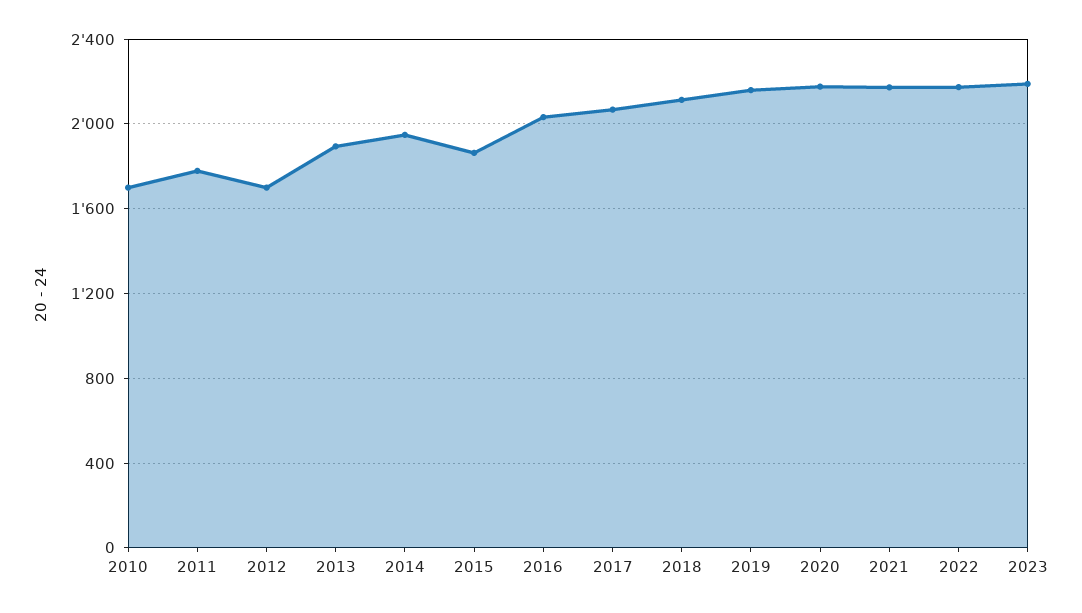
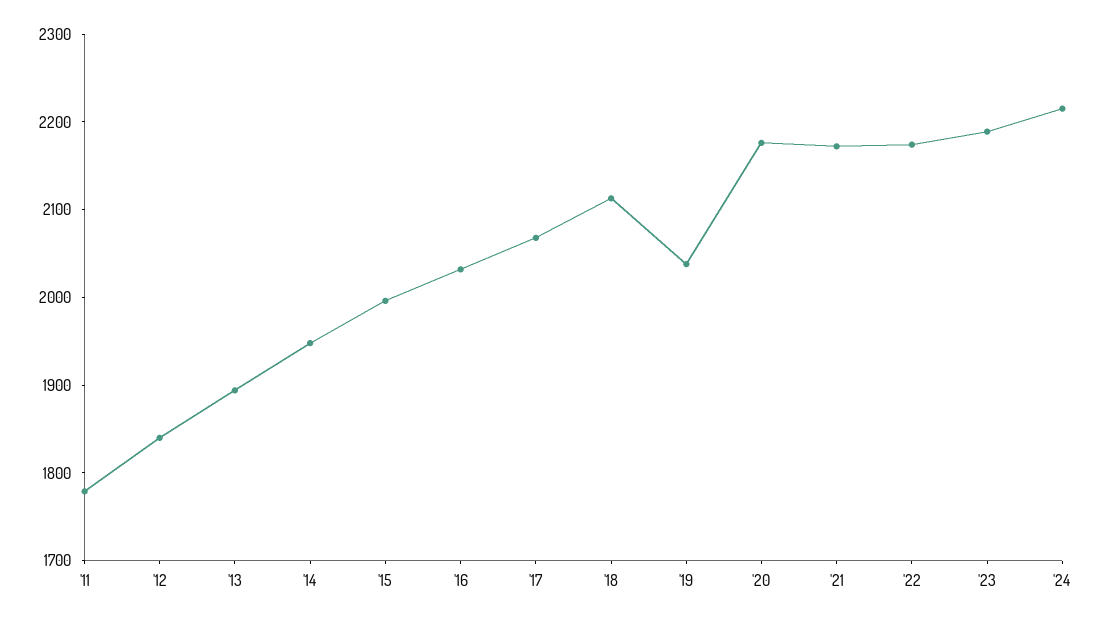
2010: 1700 -> none
2012: 1700 -> 1840
2015: 1850 -> 2000
2019: 2150 -> 2040
'24: none -> 2220

